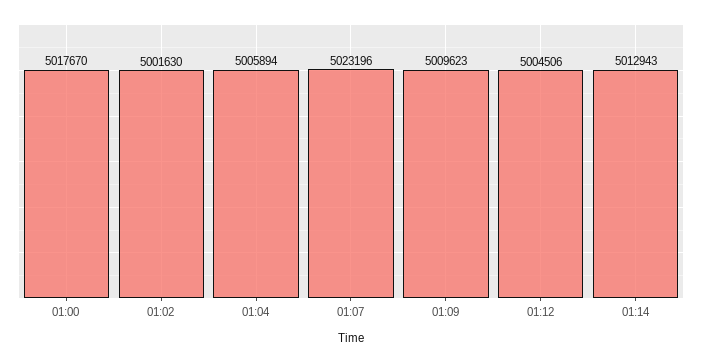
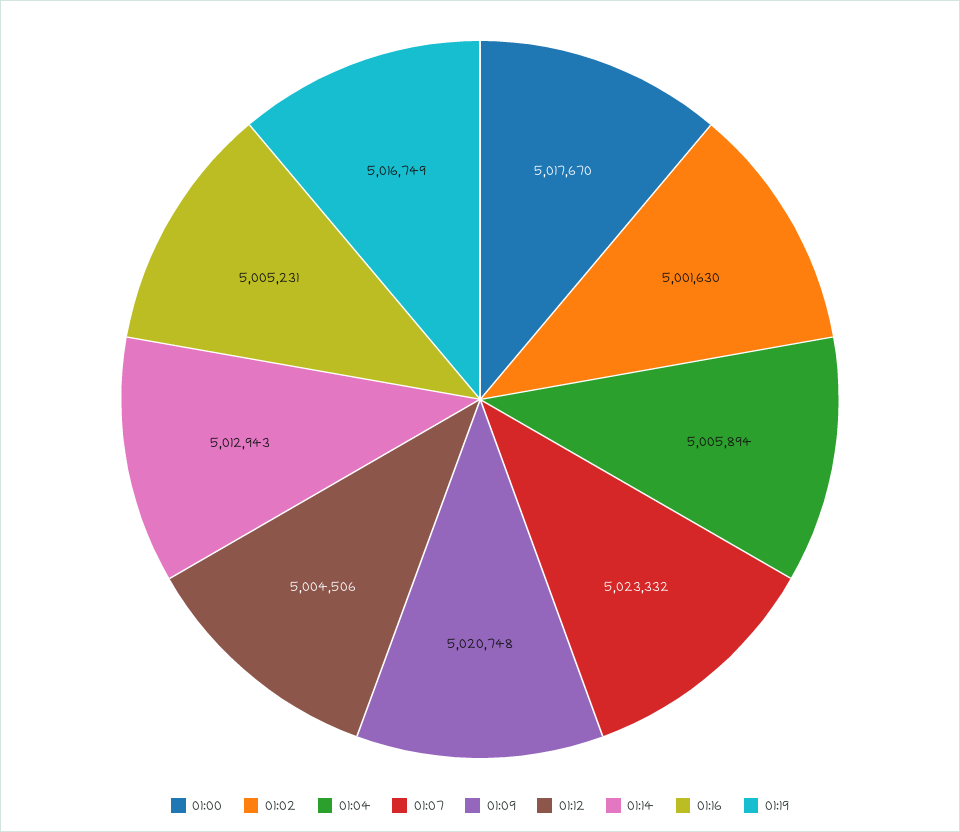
01:07: 5023196 -> 5023332
01:09: 5009623 -> 5020748
01:16: none -> 5005231
01:19: none -> 5016749

